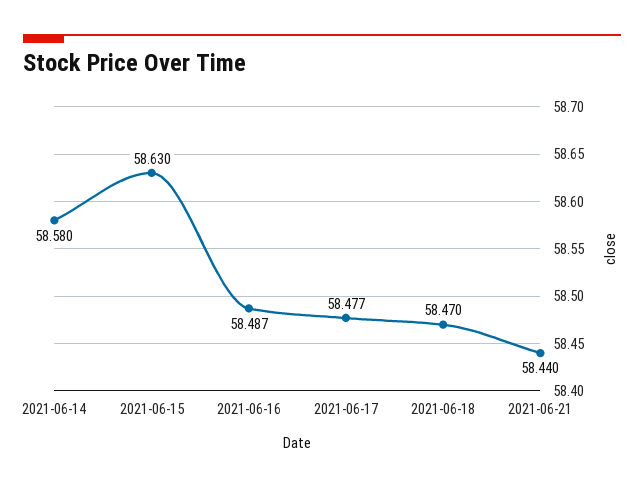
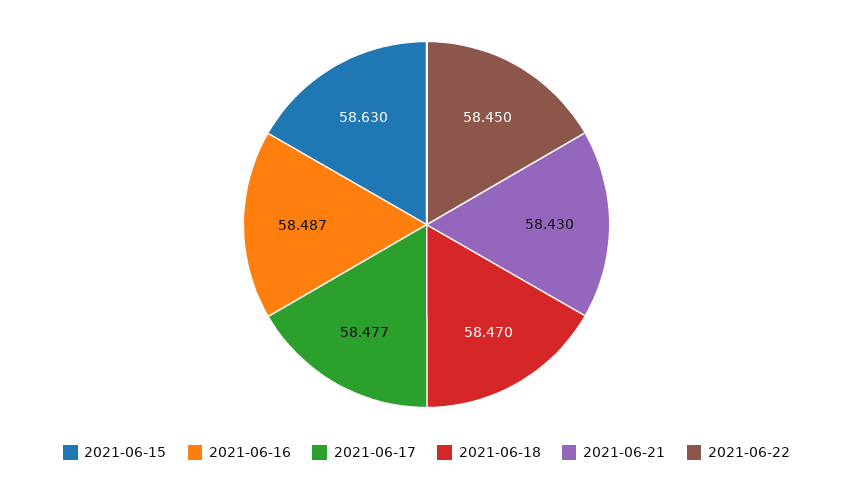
2021-06-14: 58.58 -> none
2021-06-21: 58.44 -> 58.43
2021-06-22: none -> 58.45

